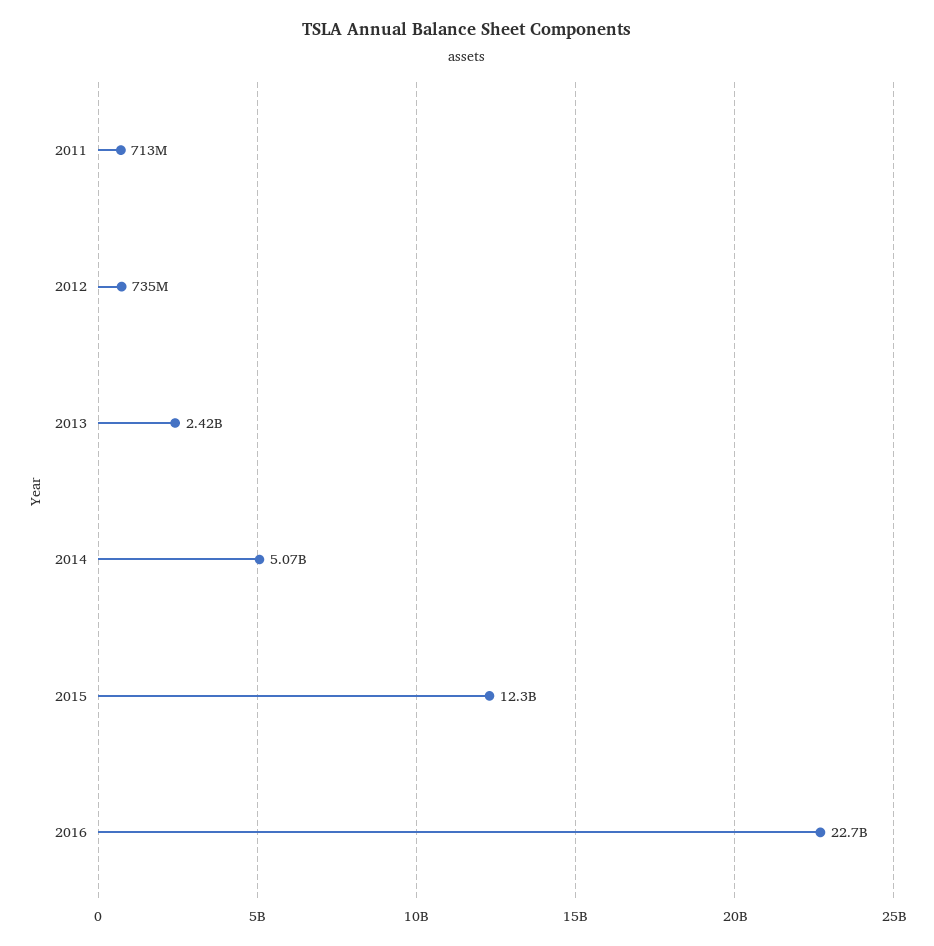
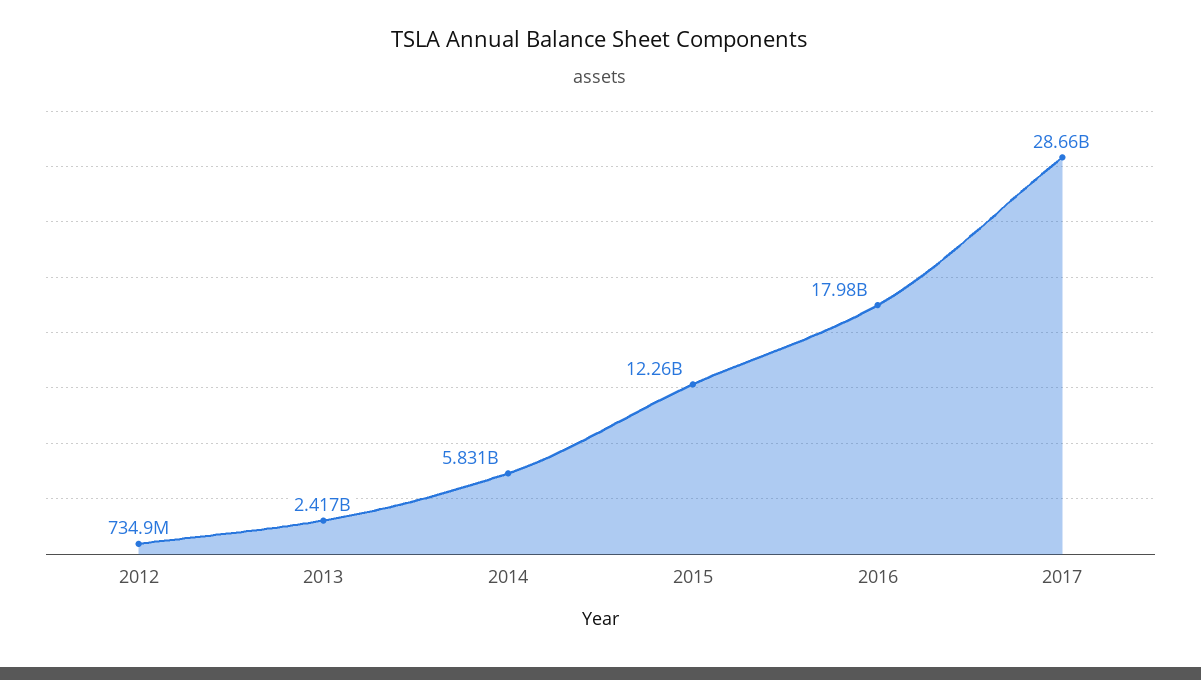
2011: 713000000 -> none
2014: 5070000000 -> 5831000000
2016: 22700000000 -> 17980000000
2017: none -> 28660000000

